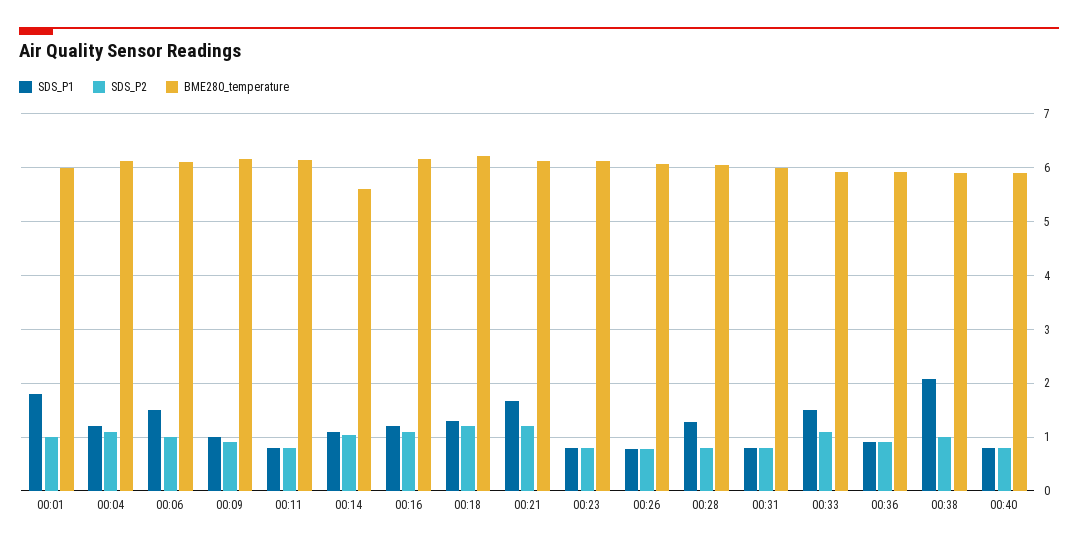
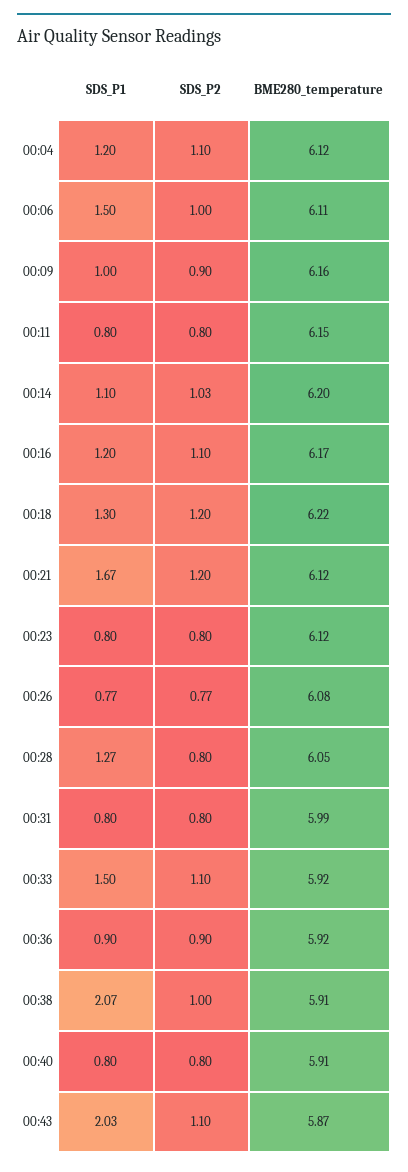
SDS_P1, 00:01: 1.8 -> none
SDS_P2, 00:01: 1 -> none
BME280_temperature, 00:01: 6 -> none
BME280_temperature, 00:14: 5.6 -> 6.2
SDS_P1, 00:43: none -> 2.03
SDS_P2, 00:43: none -> 1.1
BME280_temperature, 00:43: none -> 5.87

